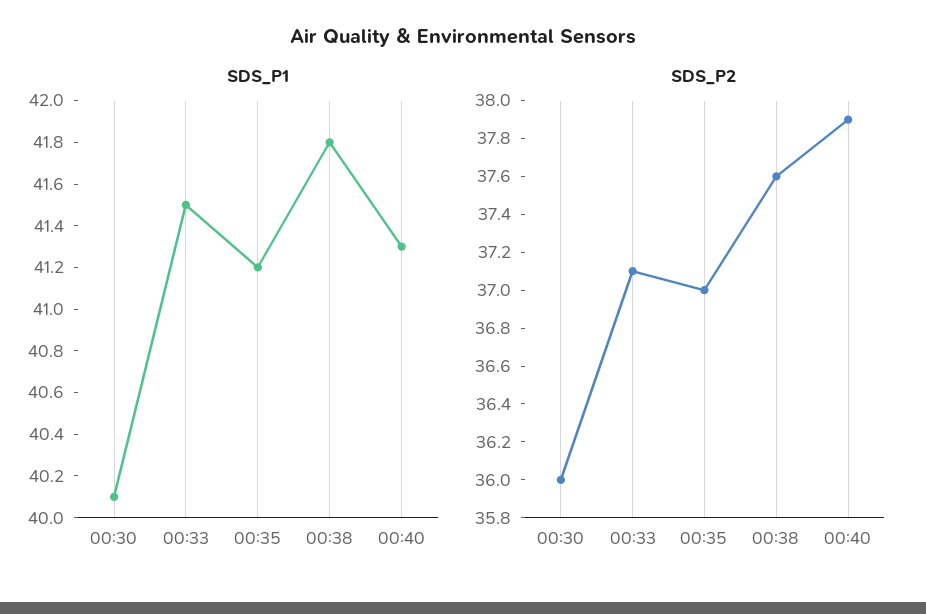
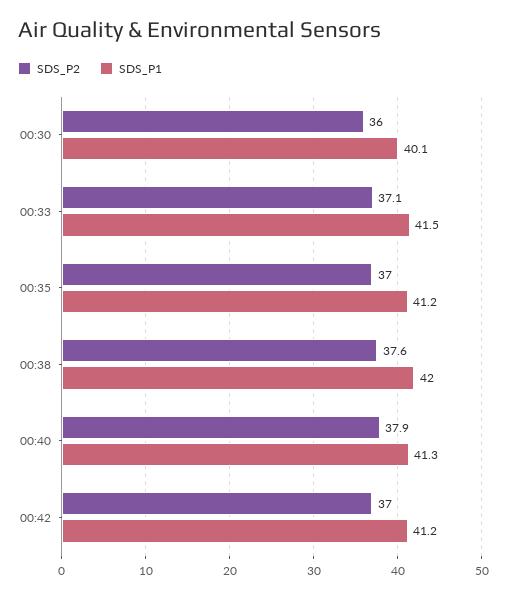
SDS_P1, 00:38: 41.8 -> 42
SDS_P2, 00:42: none -> 37
SDS_P1, 00:42: none -> 41.2

